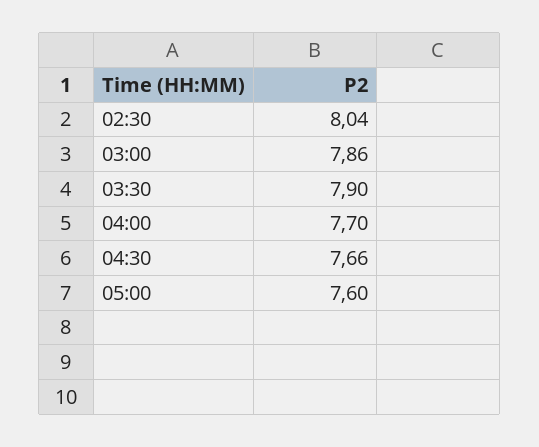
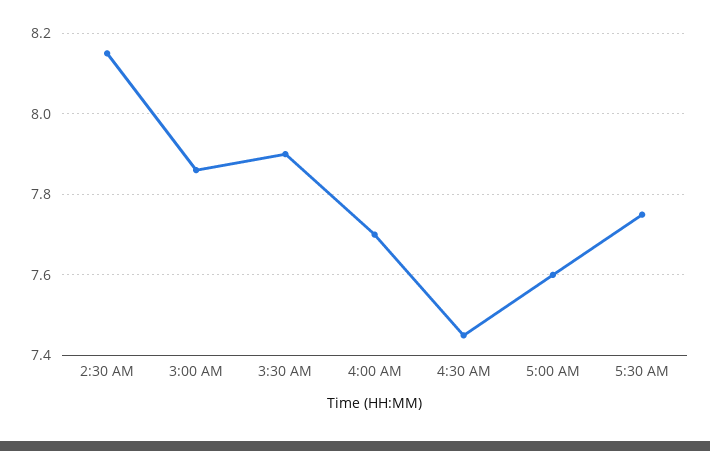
02:30: 8.04 -> 8.15
04:30: 7.66 -> 7.45
5:30 AM: none -> 7.75

